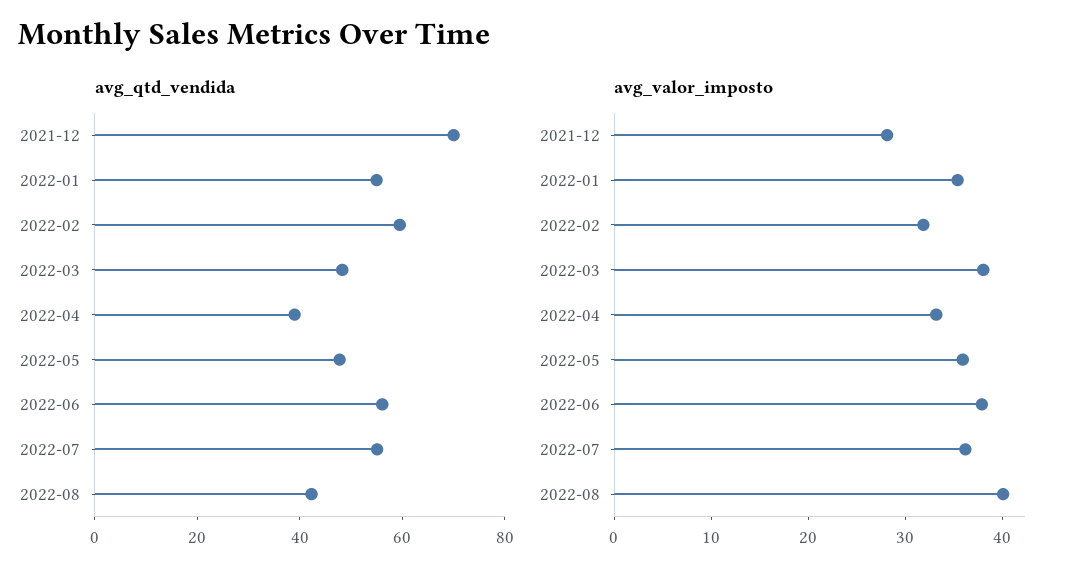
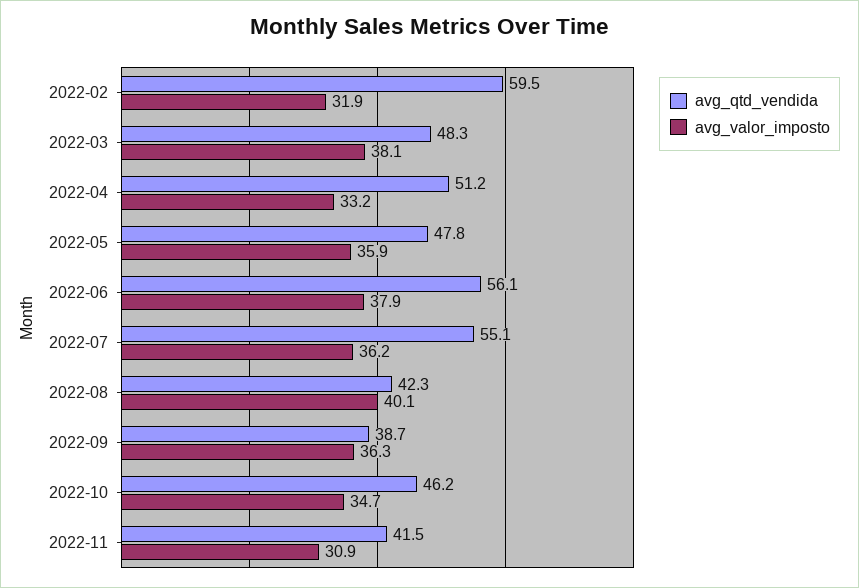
avg_qtd_vendida, 2021-12: 70 -> none
avg_qtd_vendida, 2022-01: 55 -> none
avg_qtd_vendida, 2022-04: 40 -> 51.2
avg_valor_imposto, 2021-12: 28 -> none
avg_valor_imposto, 2022-01: 36 -> none
avg_qtd_vendida, 2022-09: none -> 38.7
avg_valor_imposto, 2022-09: none -> 36.3
avg_qtd_vendida, 2022-10: none -> 46.2
avg_valor_imposto, 2022-10: none -> 34.7
avg_qtd_vendida, 2022-11: none -> 41.5
avg_valor_imposto, 2022-11: none -> 30.9

